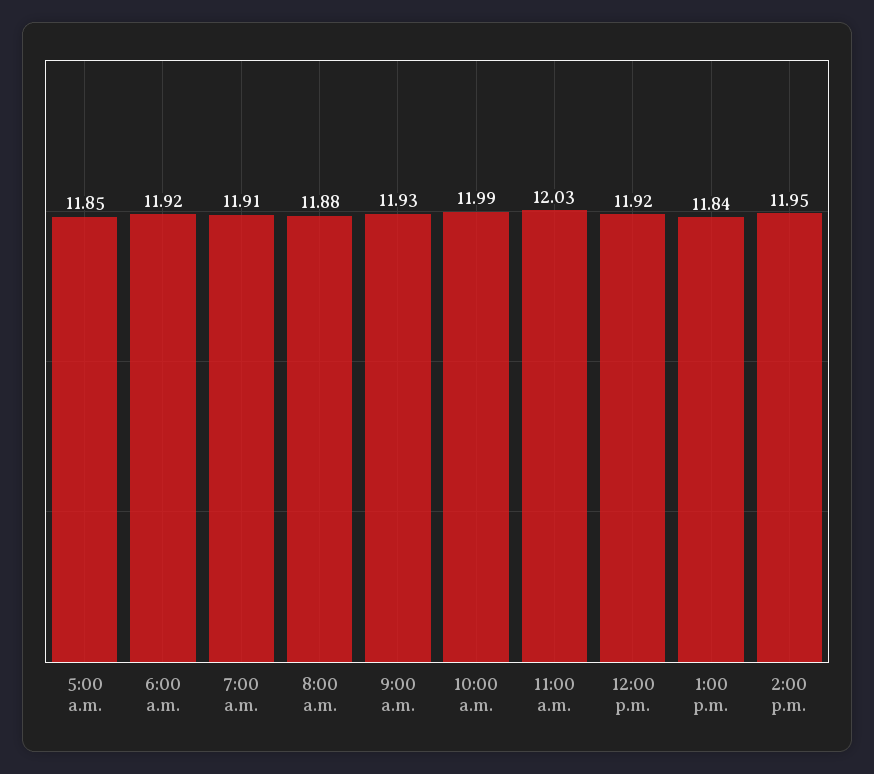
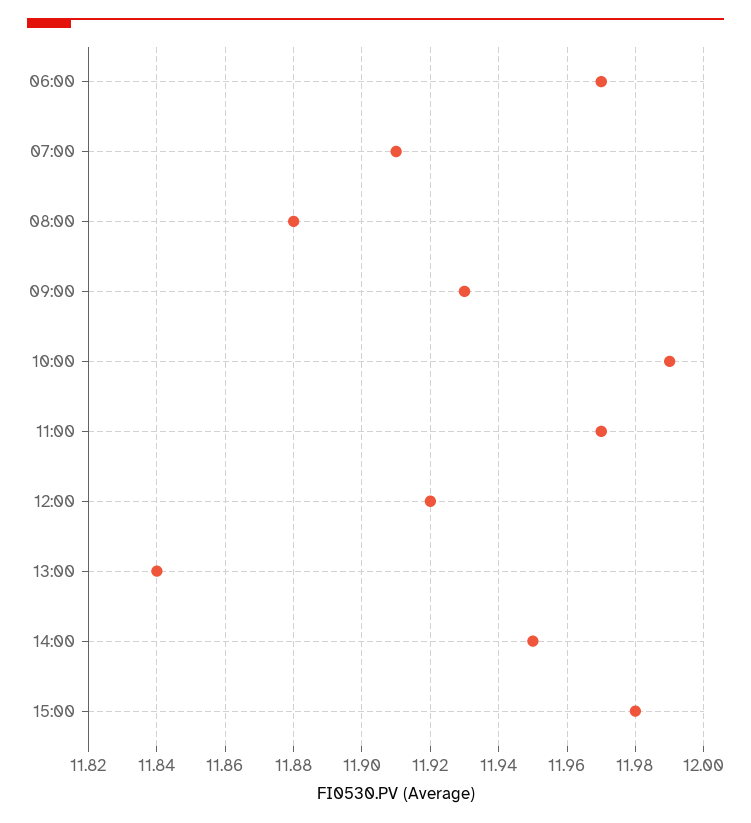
5:00 a.m.: 11.85 -> none
6:00 a.m.: 11.92 -> 11.97
11:00 a.m.: 12.03 -> 11.97
15:00: none -> 11.98

